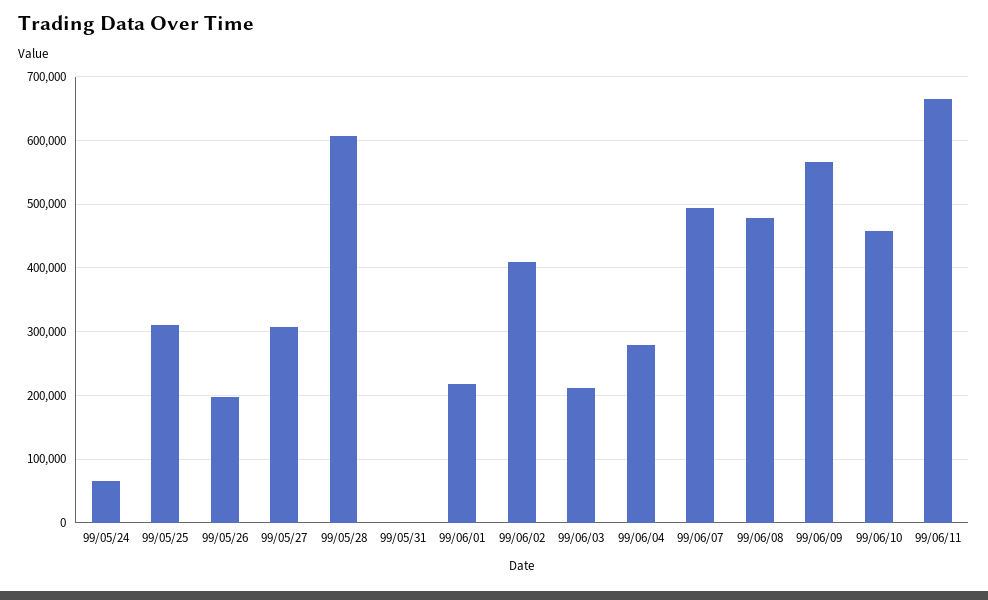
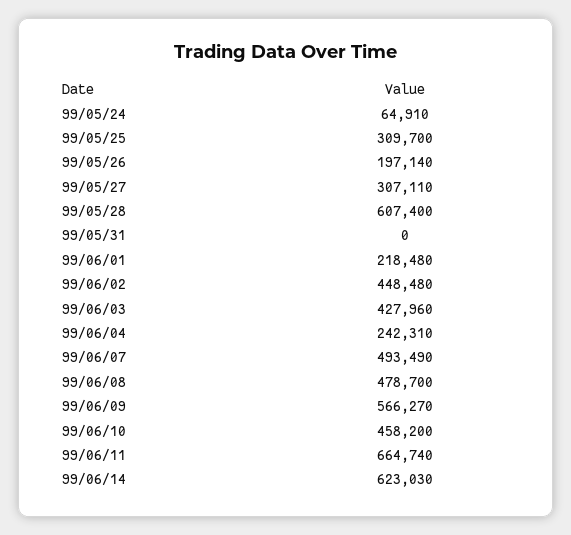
99/06/02: 410000 -> 448480
99/06/03: 210000 -> 427960
99/06/04: 280000 -> 242310
99/06/14: none -> 623030

